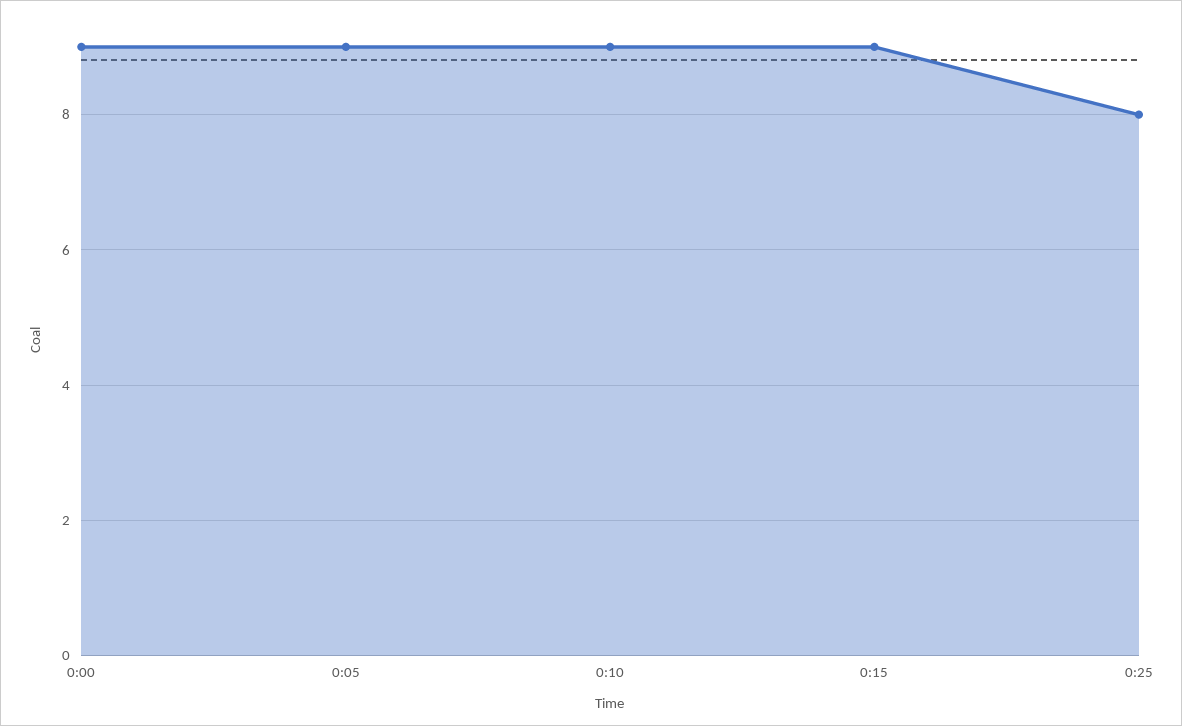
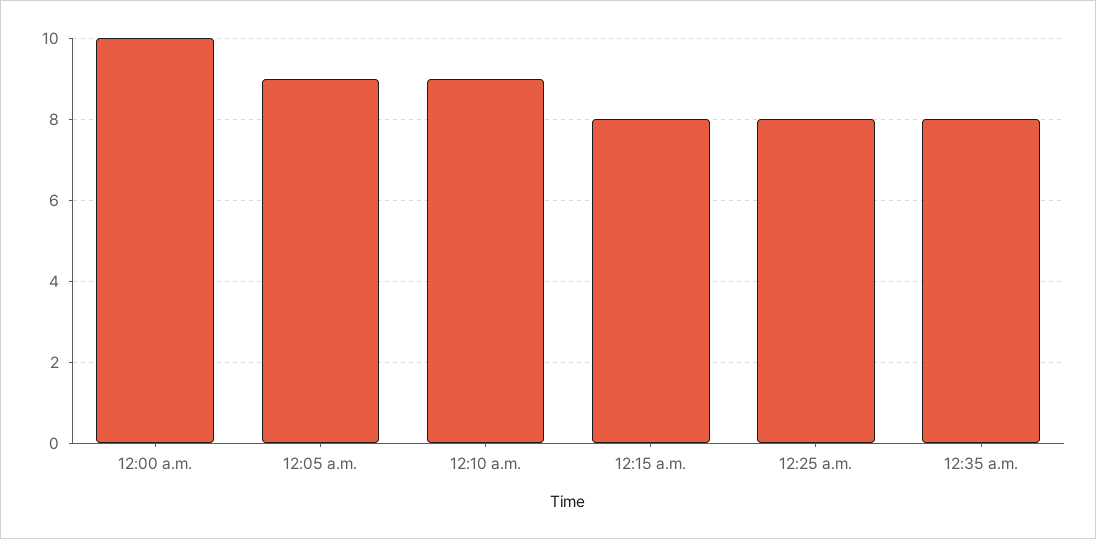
0:00: 9 -> 10
0:15: 9 -> 8
12:35 a.m.: none -> 8

